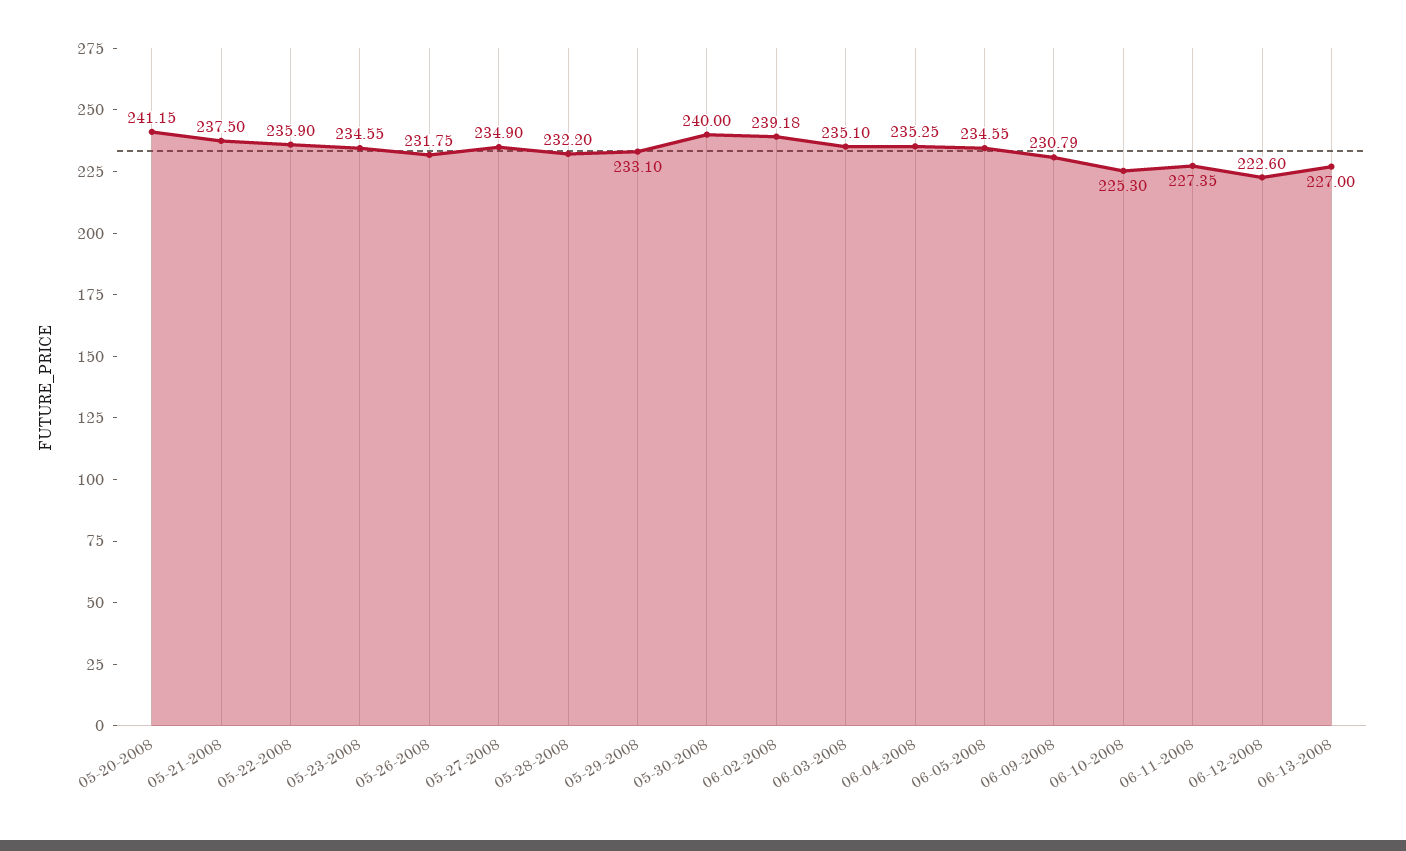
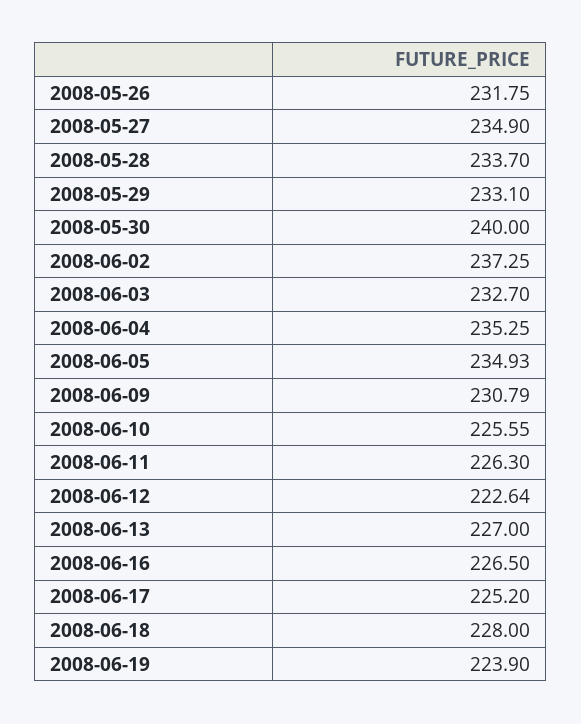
05-20-2008: 241.15 -> none
05-21-2008: 237.5 -> none
05-22-2008: 235.9 -> none
05-23-2008: 234.55 -> none
05-28-2008: 232.2 -> 233.7
06-02-2008: 239.18 -> 237.25
06-03-2008: 235.1 -> 232.7
06-05-2008: 234.55 -> 234.93
06-10-2008: 225.3 -> 225.55
06-11-2008: 227.35 -> 226.3
06-12-2008: 222.6 -> 222.64
2008-06-16: none -> 226.5
2008-06-17: none -> 225.2
2008-06-18: none -> 228
2008-06-19: none -> 223.9

